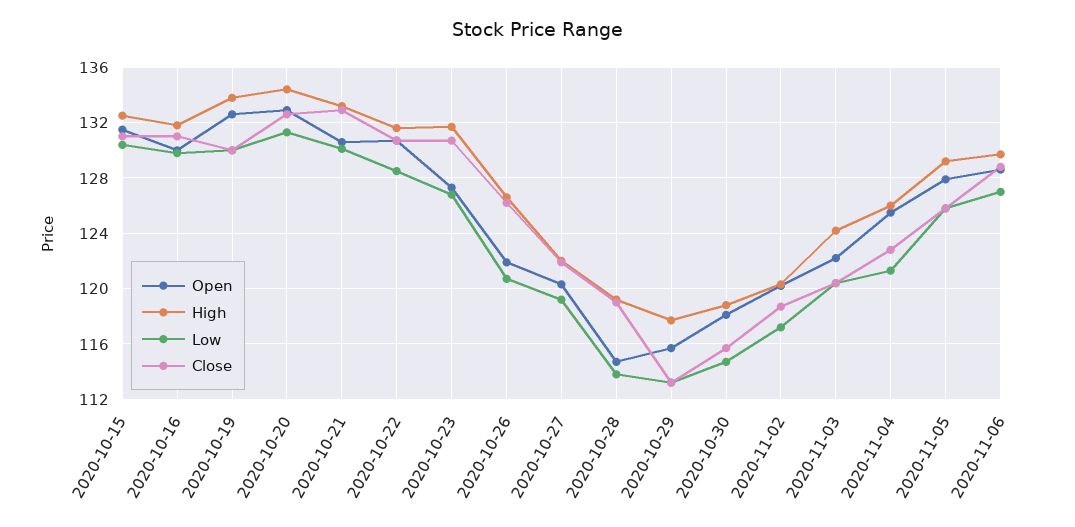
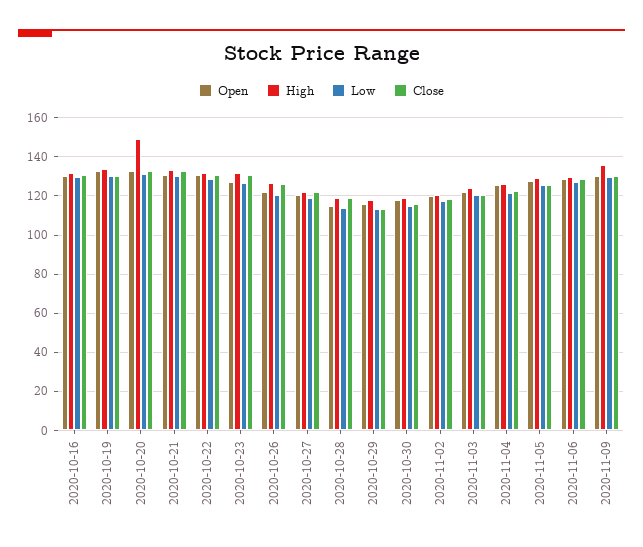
Open, 2020-10-15: 131.5 -> none
High, 2020-10-15: 132.5 -> none
Low, 2020-10-15: 130.5 -> none
Close, 2020-10-15: 131 -> none
High, 2020-10-20: 134.5 -> 150
Open, 2020-11-09: none -> 130
High, 2020-11-09: none -> 135
Low, 2020-11-09: none -> 130
Close, 2020-11-09: none -> 130

